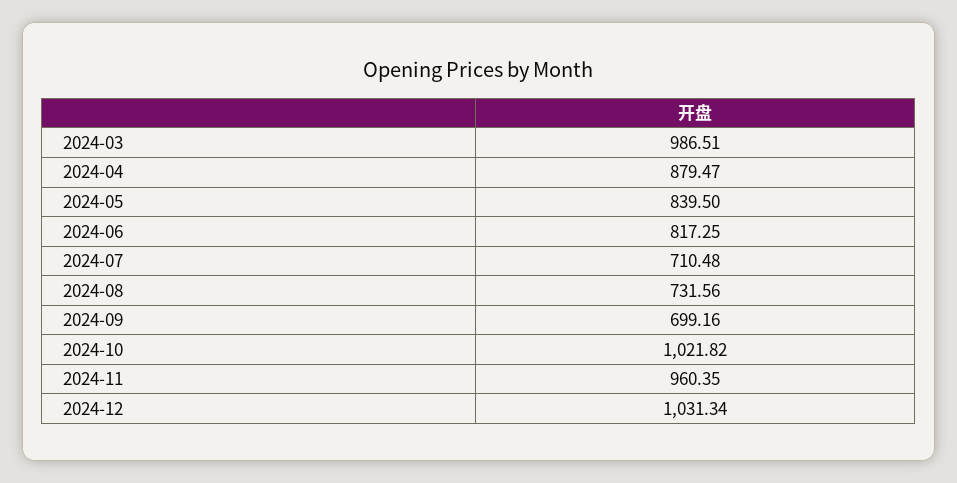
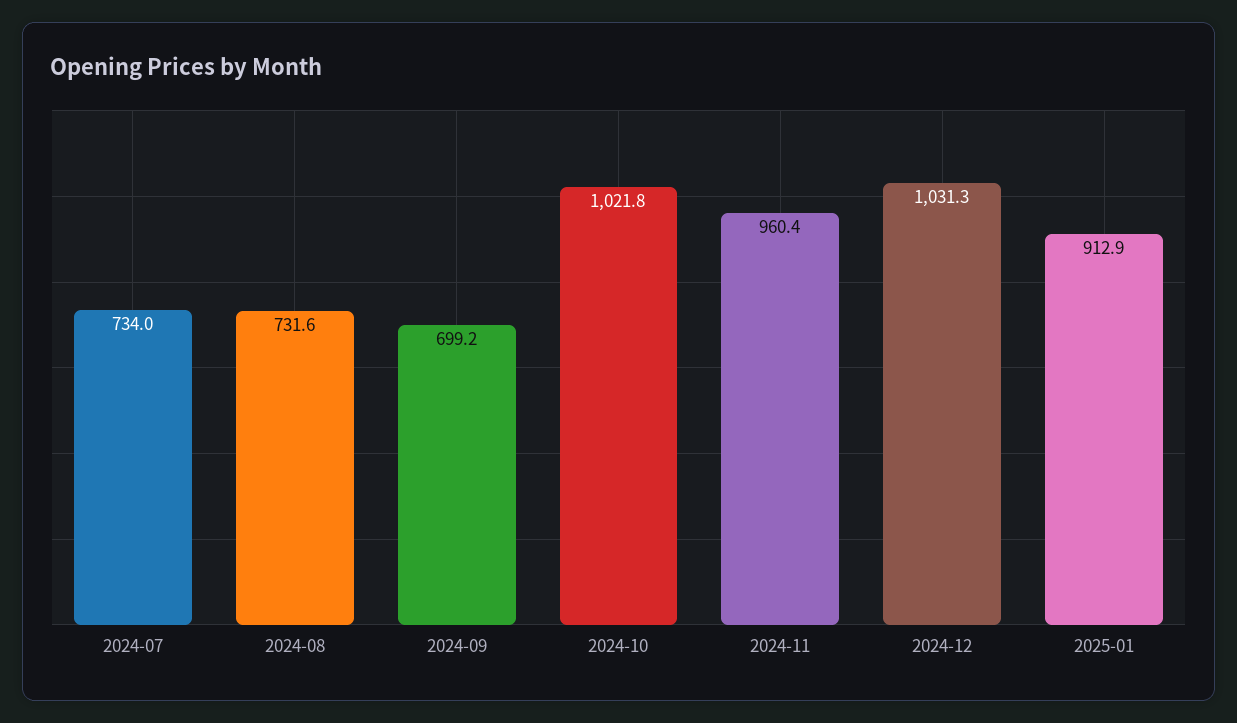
2024-03: 986.51 -> none
2024-04: 879.47 -> none
2024-05: 839.5 -> none
2024-06: 817.25 -> none
2024-07: 710.48 -> 734
2025-01: none -> 912.9

